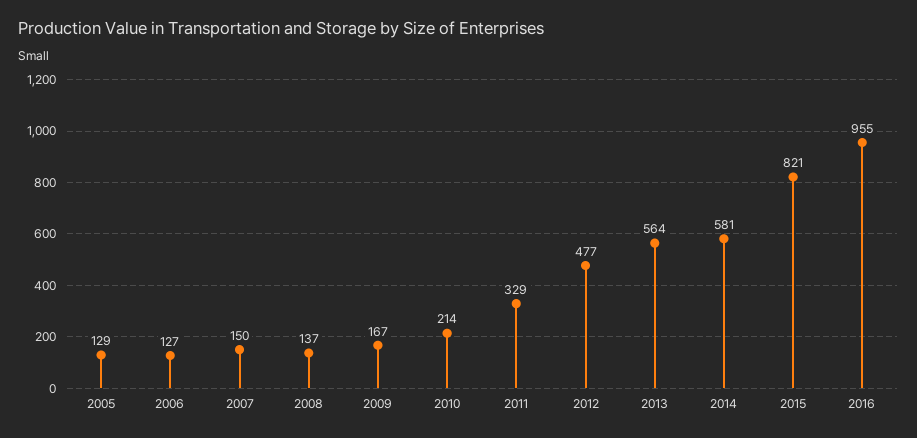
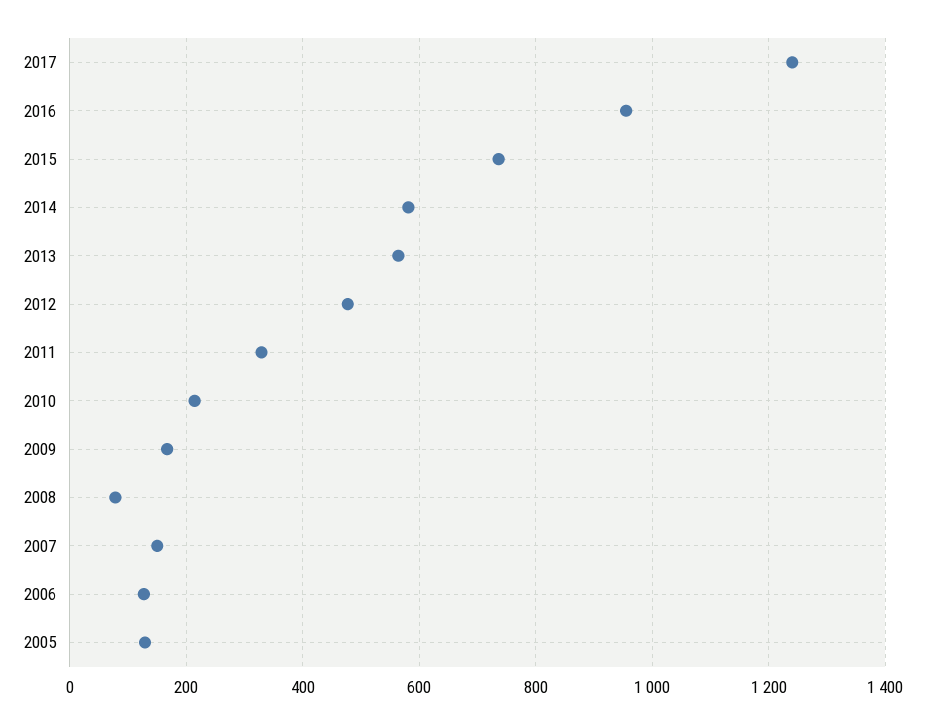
2008: 137 -> 80
2015: 821 -> 740
2017: none -> 1240

